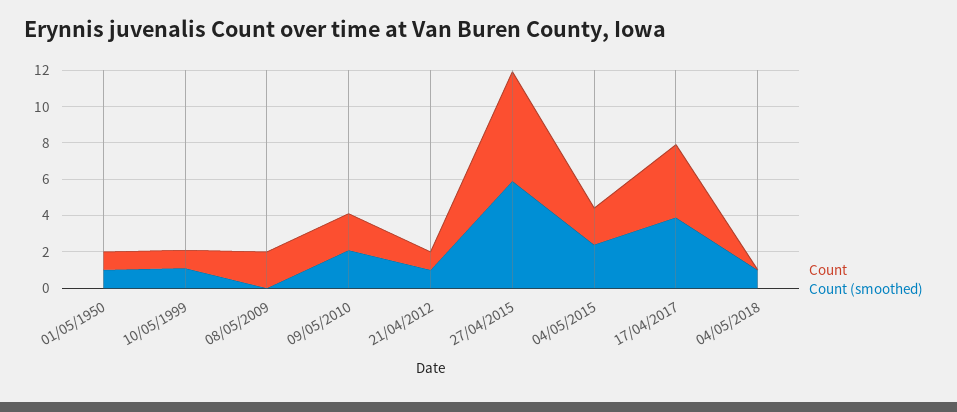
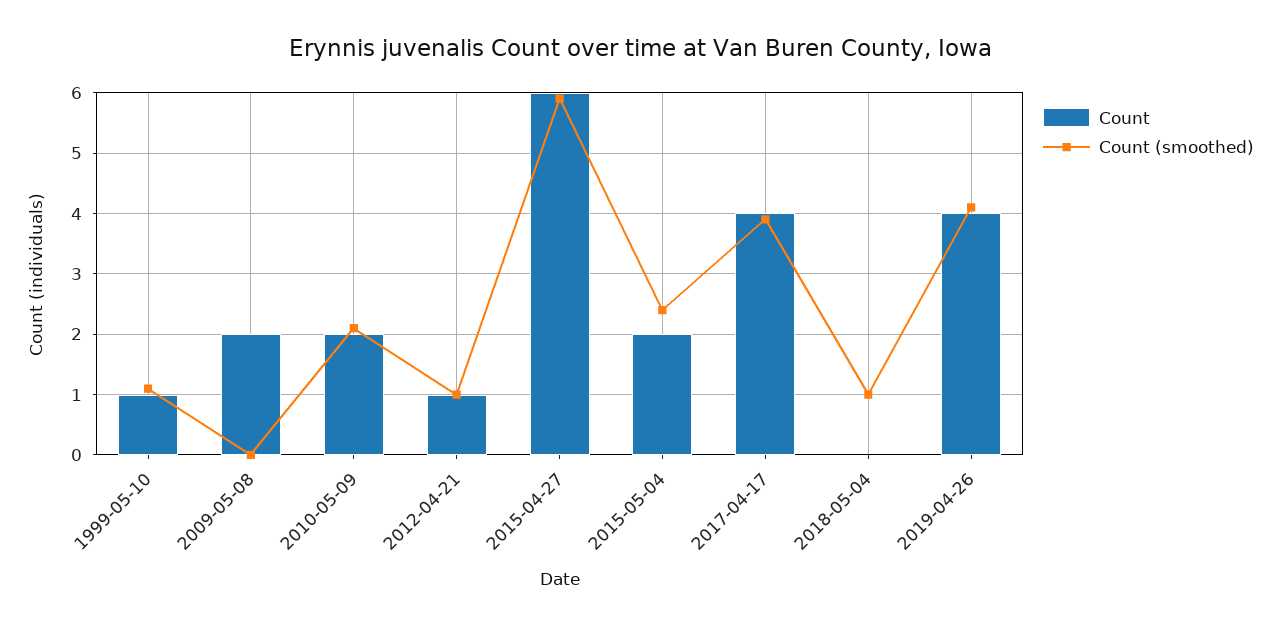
Count, 01/05/1950: 1 -> none
Count (smoothed), 01/05/1950: 1 -> none
Count, 2019-04-26: none -> 4
Count (smoothed), 2019-04-26: none -> 4.1

